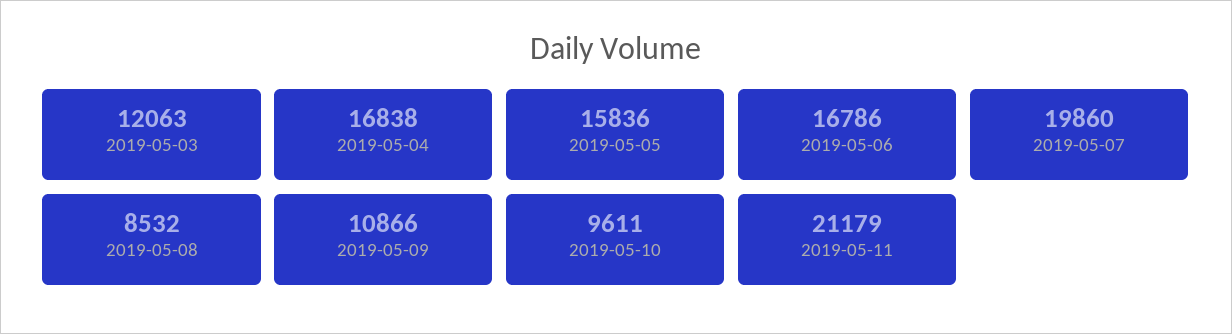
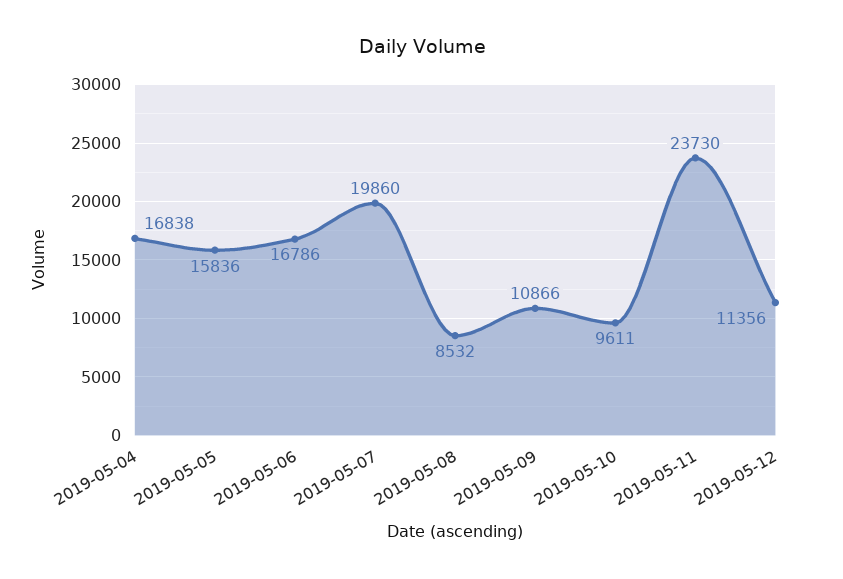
2019-05-03: 12063 -> none
2019-05-11: 21179 -> 23730
2019-05-12: none -> 11356

